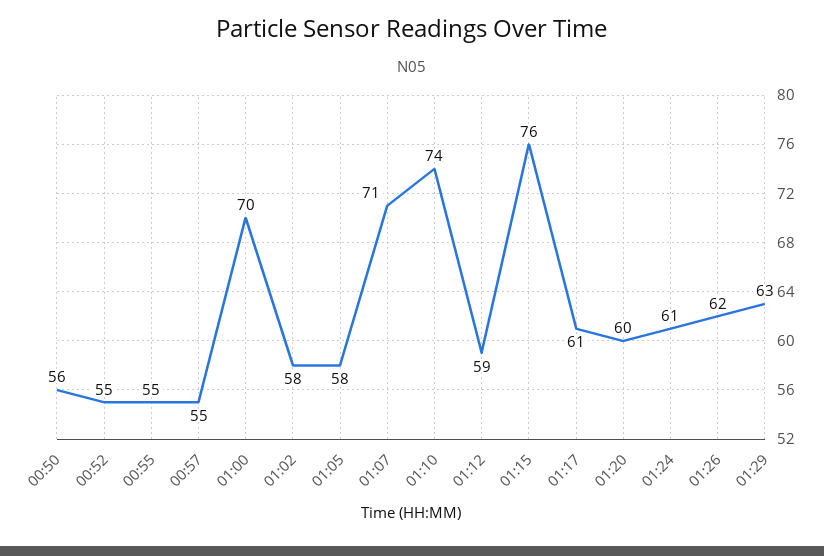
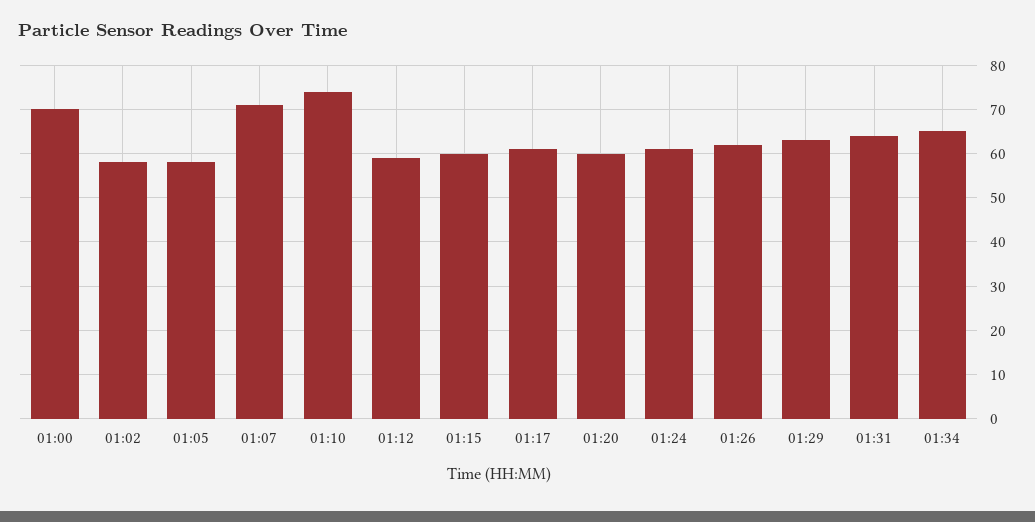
00:50: 56 -> none
00:52: 55 -> none
00:55: 55 -> none
00:57: 55 -> none
01:15: 76 -> 60
01:31: none -> 65
01:34: none -> 65

